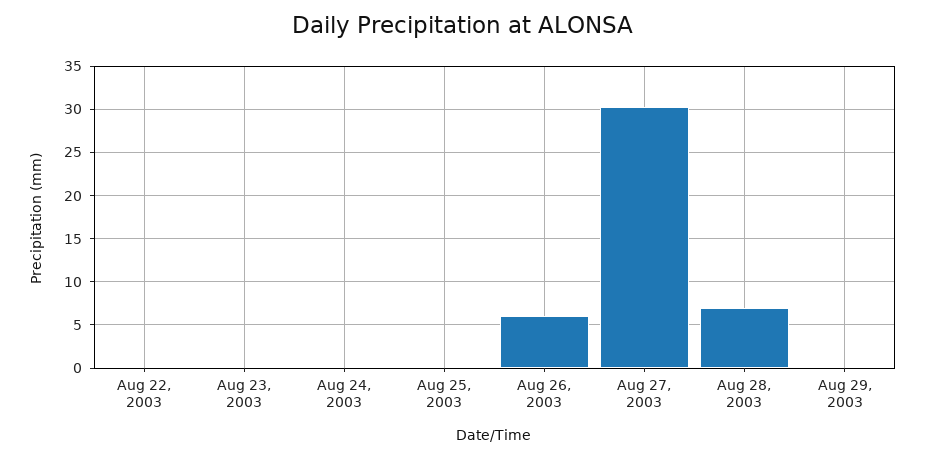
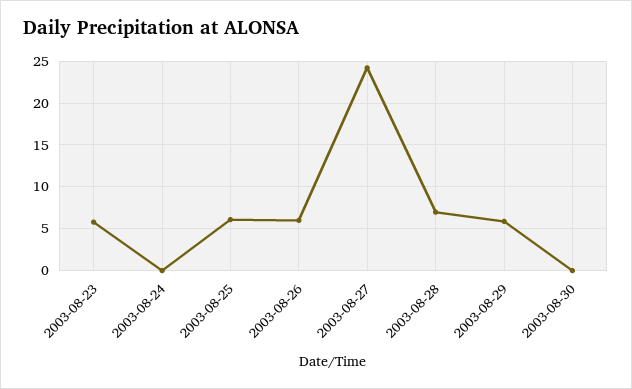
Aug 22, 2003: 0 -> none
Aug 23, 2003: 0 -> 6
Aug 25, 2003: 0 -> 6
Aug 27, 2003: 30 -> 24
Aug 29, 2003: 0 -> 6
2003-08-30: none -> 0

